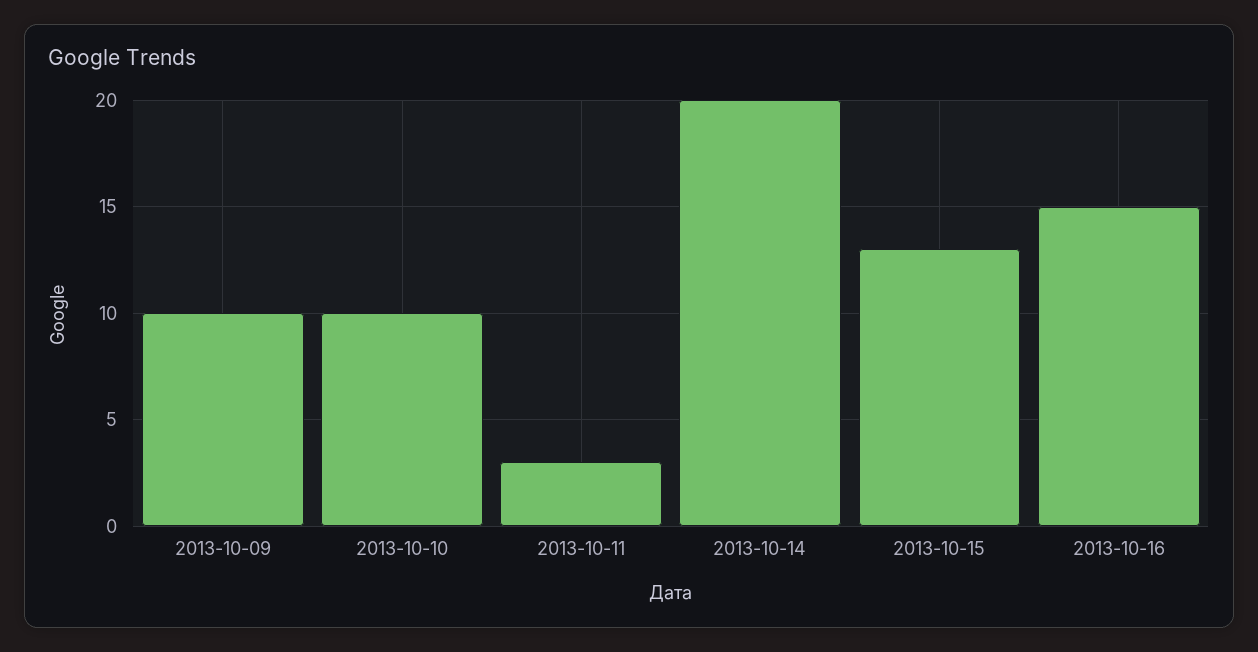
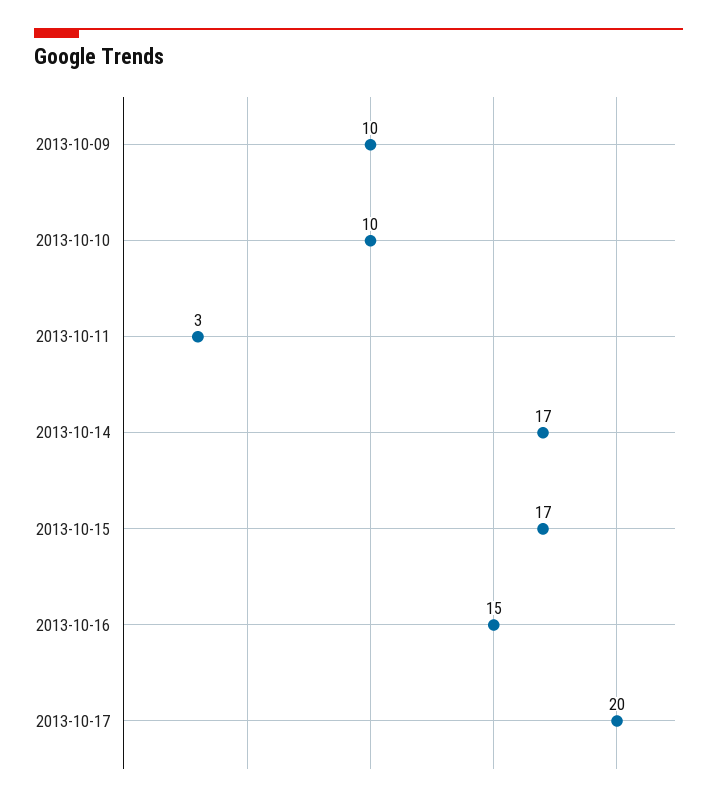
2013-10-14: 20 -> 17
2013-10-15: 13 -> 17
2013-10-17: none -> 20

